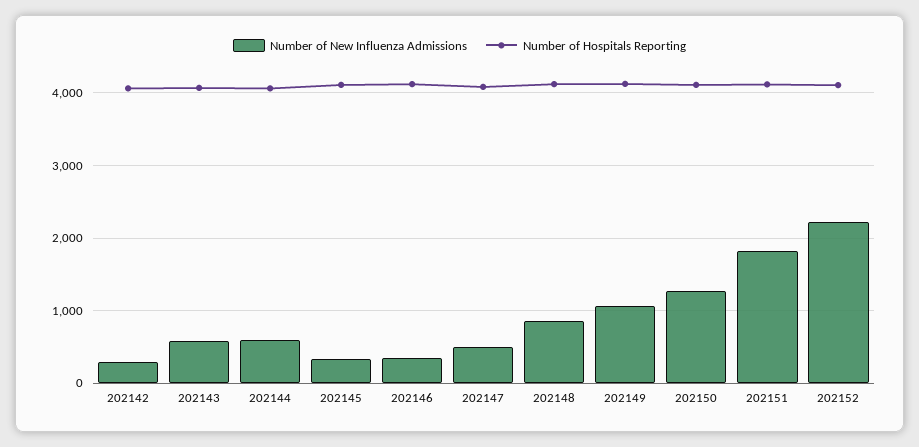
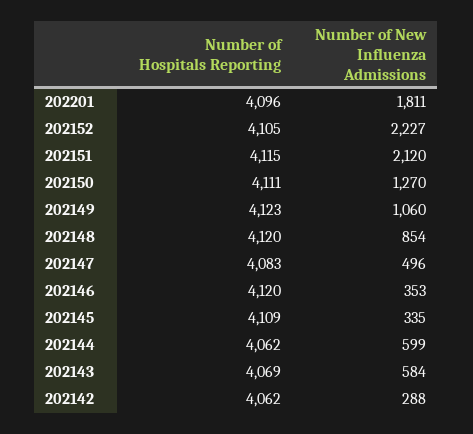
Number of New Influenza Admissions, 202151: 1800 -> 2120
Number of Hospitals Reporting, 202201: none -> 4096
Number of New Influenza Admissions, 202201: none -> 1811

